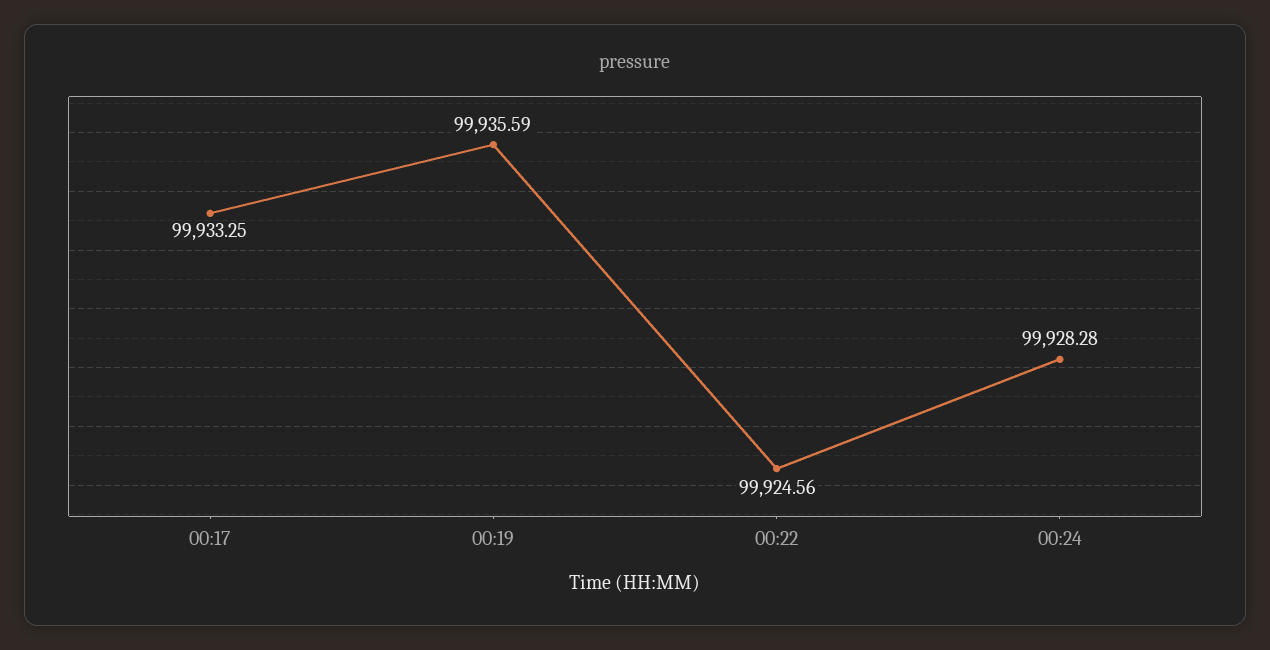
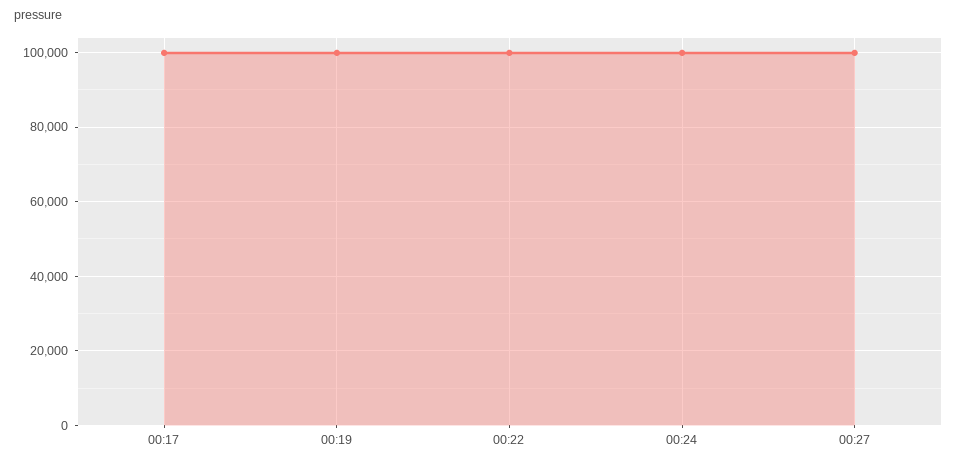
00:27: none -> 100000

